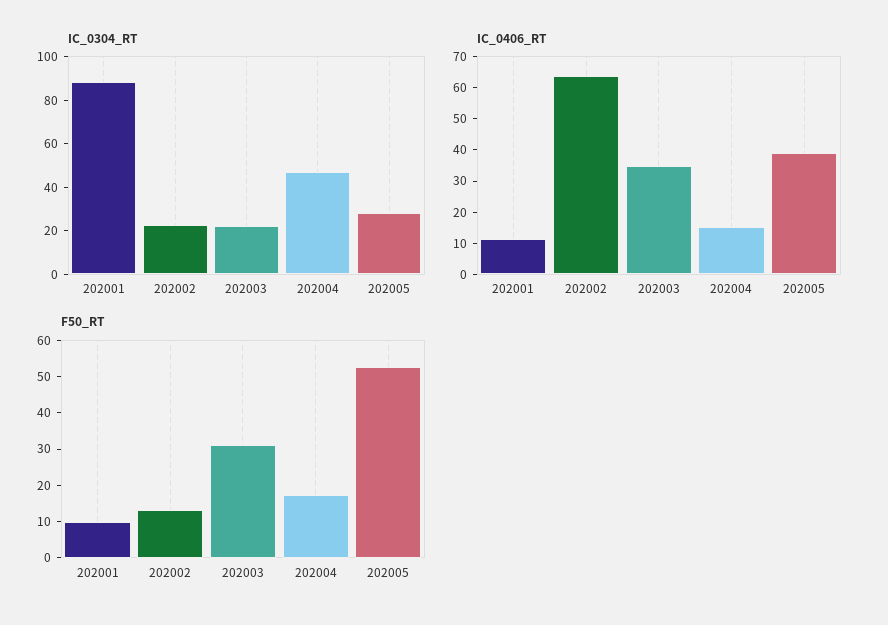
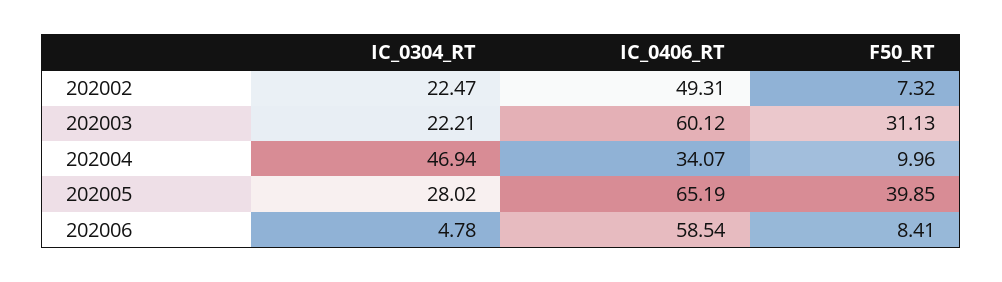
IC_0304_RT, 202001: 90 -> none
IC_0406_RT, 202001: 10 -> none
IC_0406_RT, 202002: 65 -> 49.31
IC_0406_RT, 202003: 35 -> 60.12
IC_0406_RT, 202004: 15 -> 34.07
IC_0406_RT, 202005: 40 -> 65.19
F50_RT, 202001: 10 -> none
F50_RT, 202002: 12.5 -> 7.32
F50_RT, 202004: 17.5 -> 9.96
F50_RT, 202005: 52.5 -> 39.85
IC_0304_RT, 202006: none -> 4.78
IC_0406_RT, 202006: none -> 58.54
F50_RT, 202006: none -> 8.41

